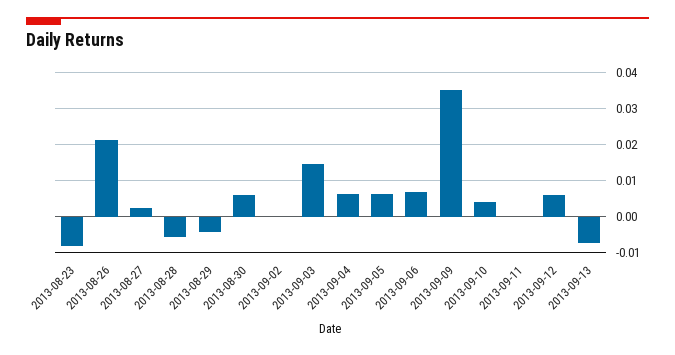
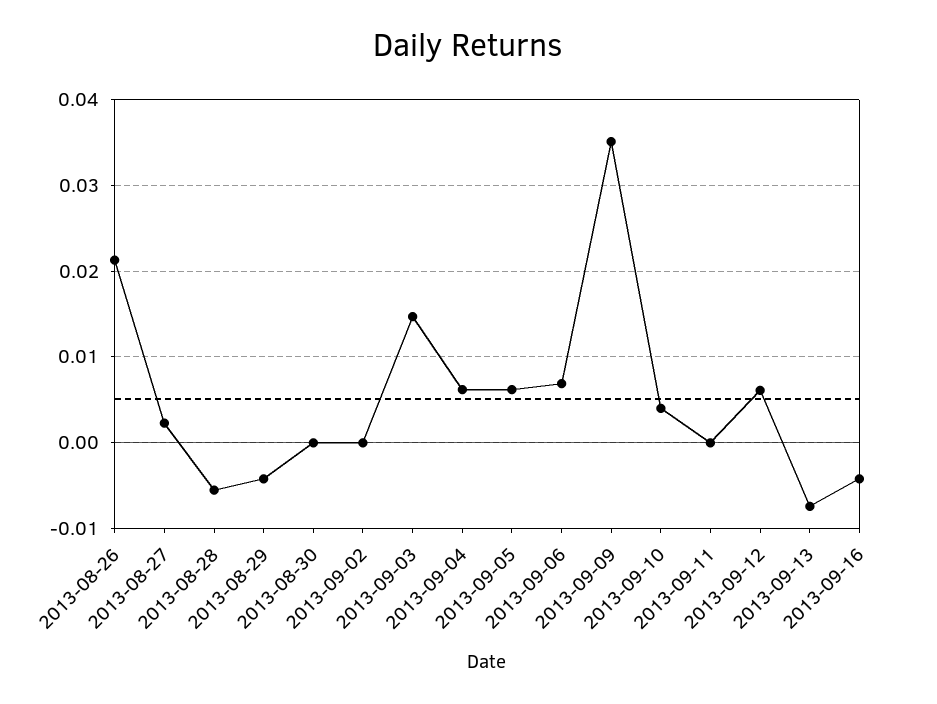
2013-08-23: -0.008 -> none
2013-08-30: 0.006 -> 0
2013-09-16: none -> -0.004

